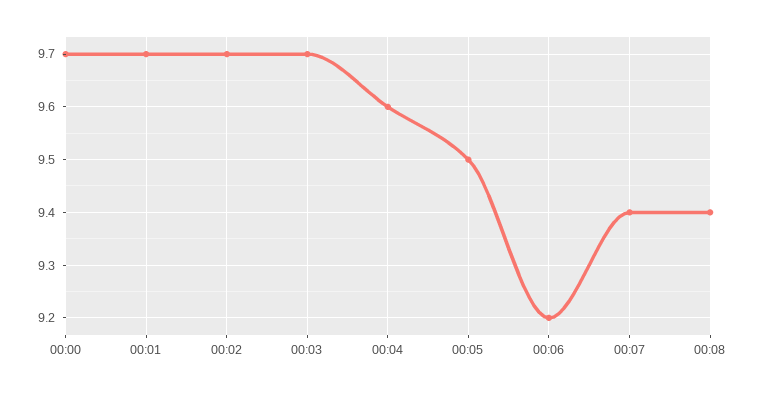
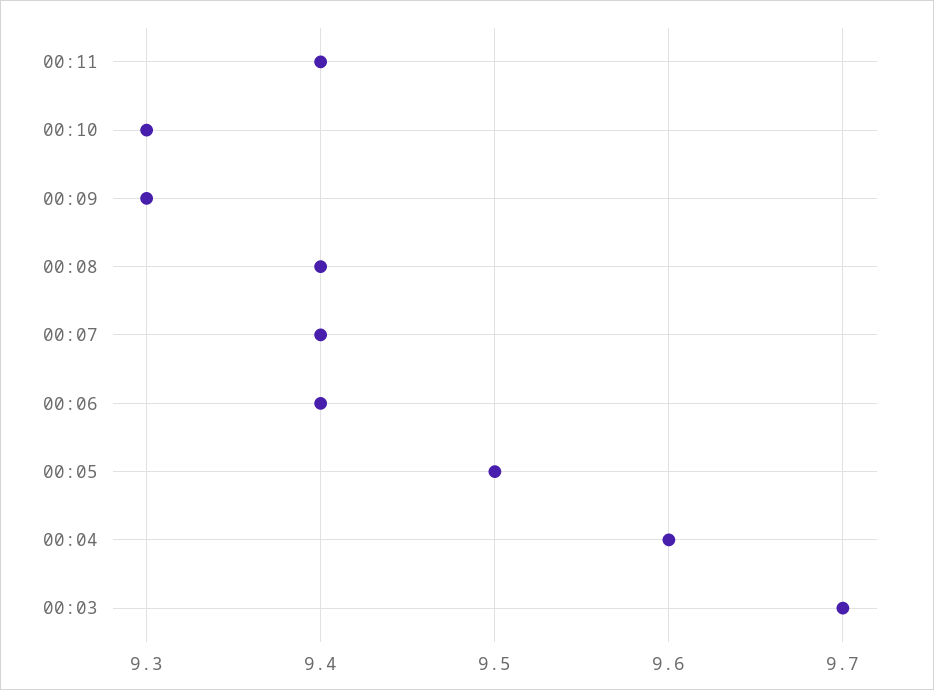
00:00: 9.7 -> none
00:01: 9.7 -> none
00:02: 9.7 -> none
00:06: 9.2 -> 9.4
00:11: none -> 9.4
00:10: none -> 9.3
00:09: none -> 9.3

